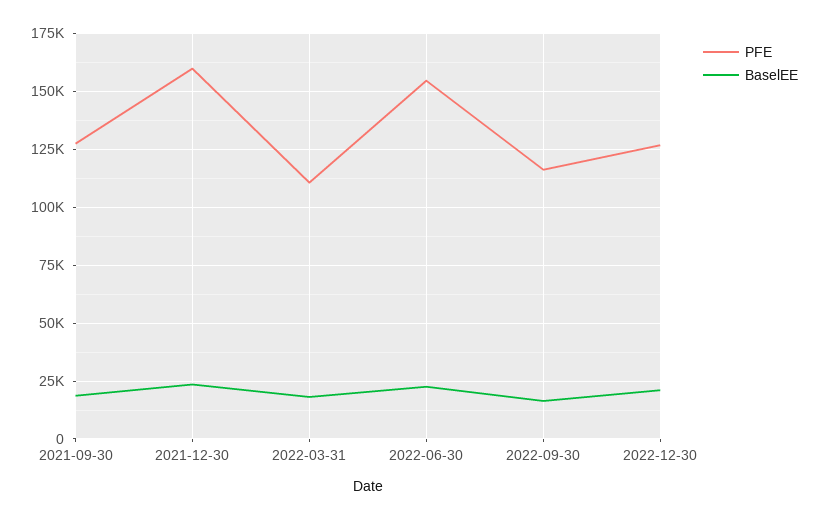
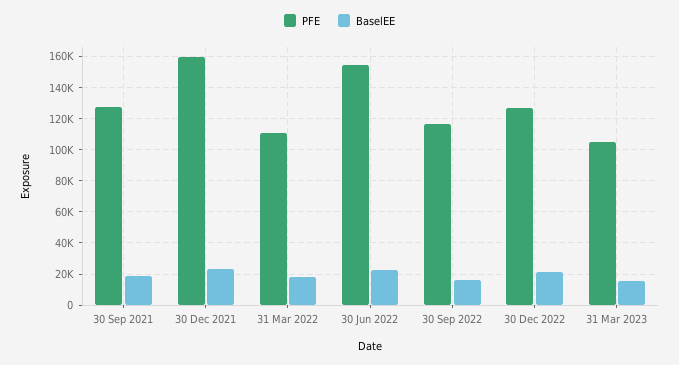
PFE, 31 Mar 2023: none -> 105000
BaselEE, 31 Mar 2023: none -> 15000

